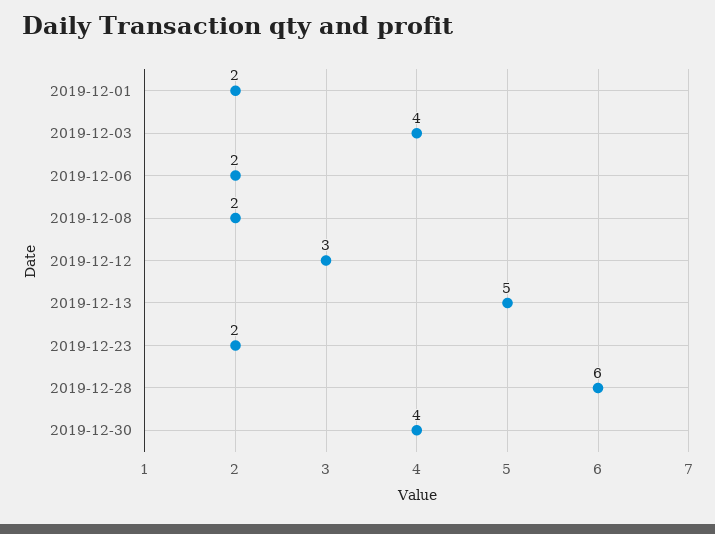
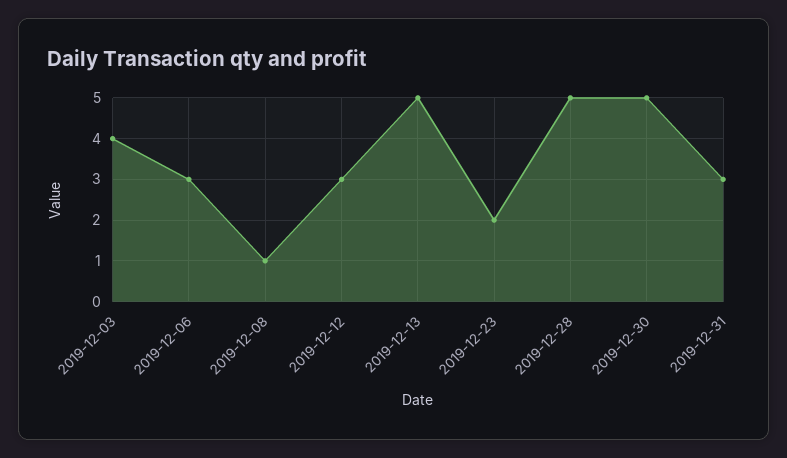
2019-12-01: 2 -> none
2019-12-06: 2 -> 3
2019-12-08: 2 -> 1
2019-12-28: 6 -> 5
2019-12-30: 4 -> 5
2019-12-31: none -> 3

